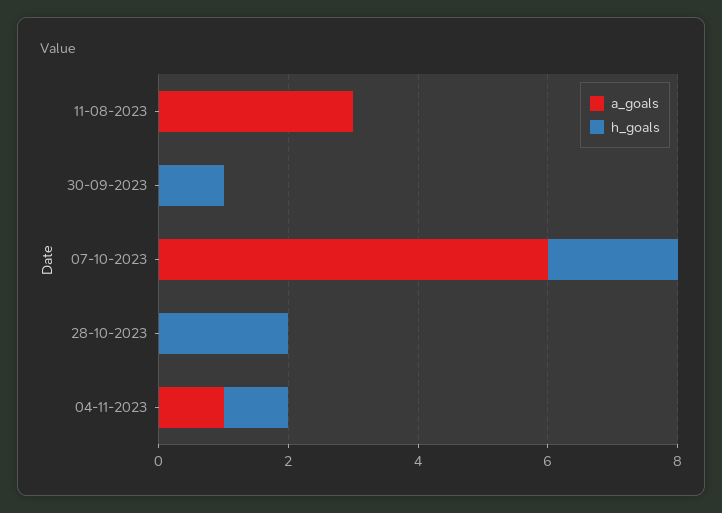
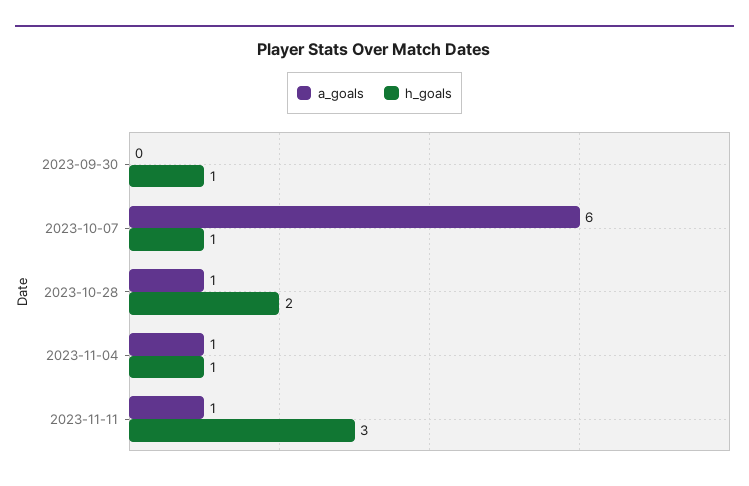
a_goals, 11-08-2023: 3 -> none
h_goals, 11-08-2023: 0 -> none
h_goals, 07-10-2023: 2 -> 1
a_goals, 28-10-2023: 0 -> 1
a_goals, 2023-11-11: none -> 1
h_goals, 2023-11-11: none -> 3

